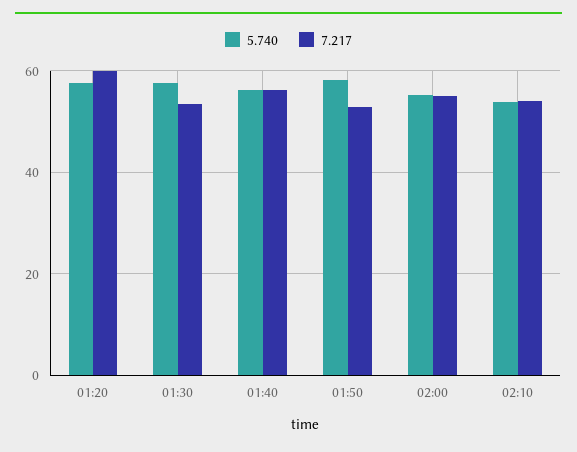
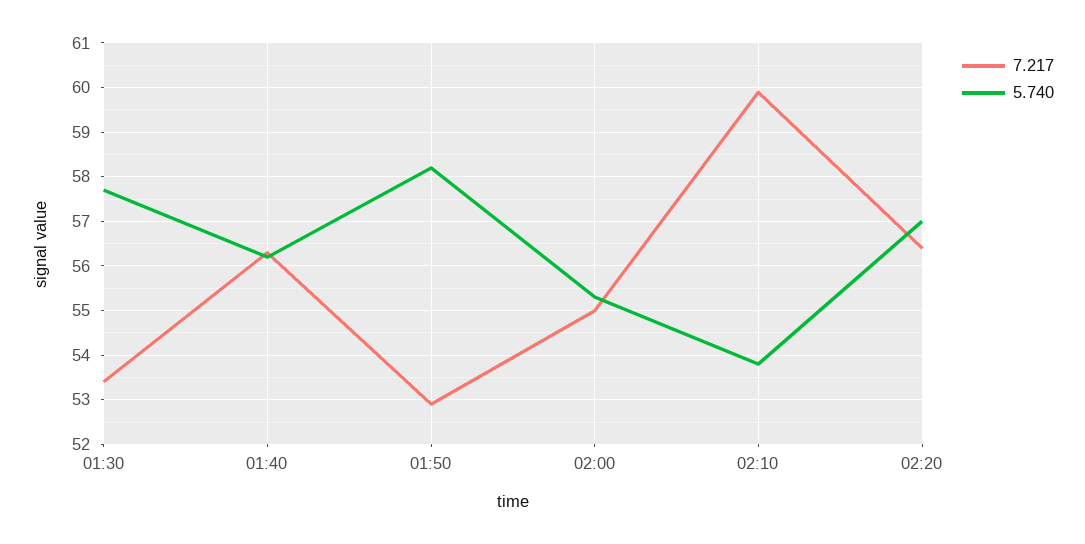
5.740, 01:20: 58 -> none
7.217, 01:20: 60 -> none
7.217, 02:10: 54 -> 60
7.217, 02:20: none -> 56.5
5.740, 02:20: none -> 57

